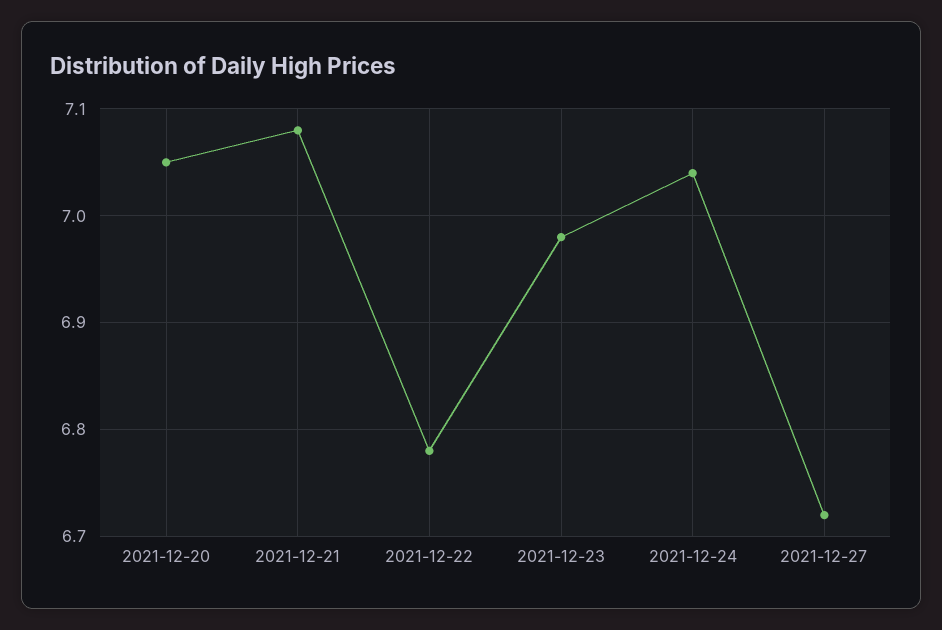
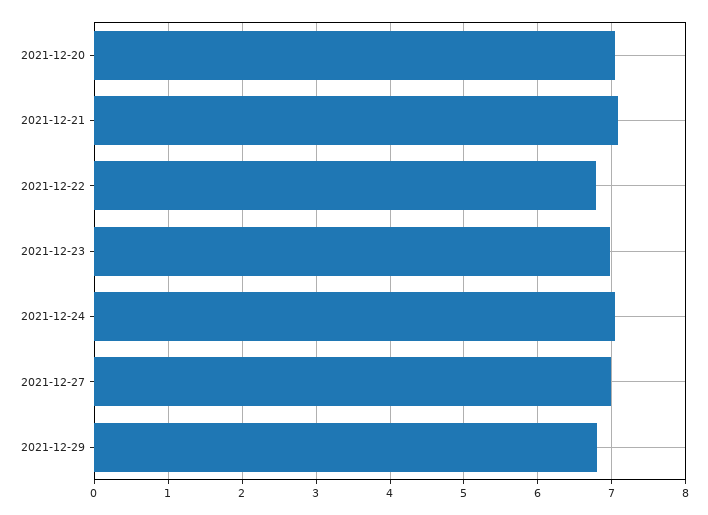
2021-12-27: 6.72 -> 7
2021-12-29: none -> 6.8

